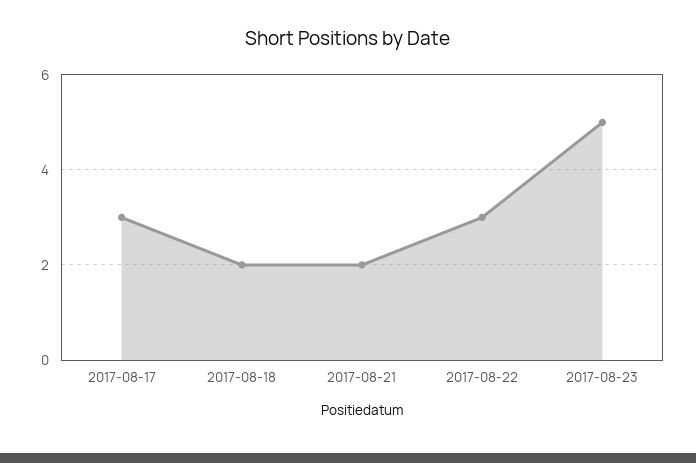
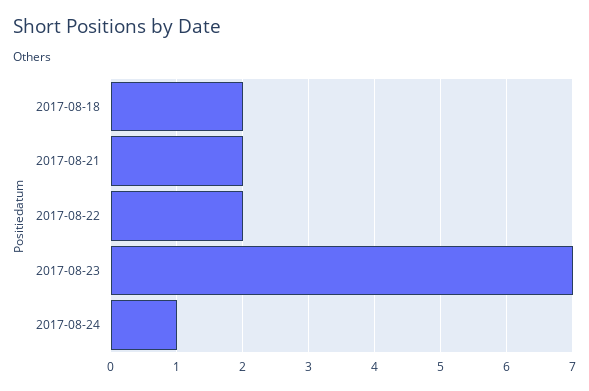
2017-08-17: 3 -> none
2017-08-22: 3 -> 2
2017-08-23: 5 -> 7
2017-08-24: none -> 1

